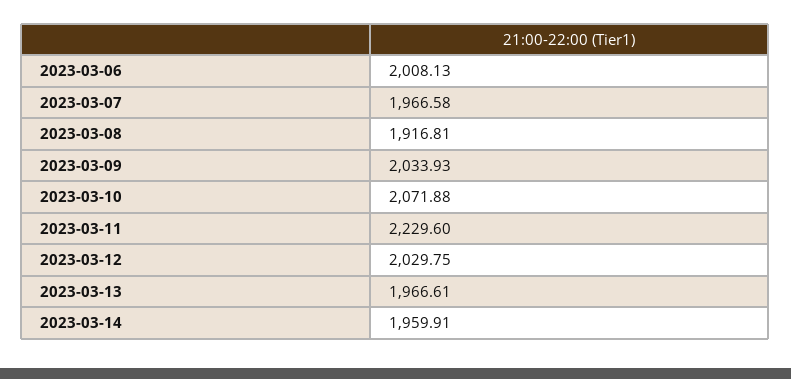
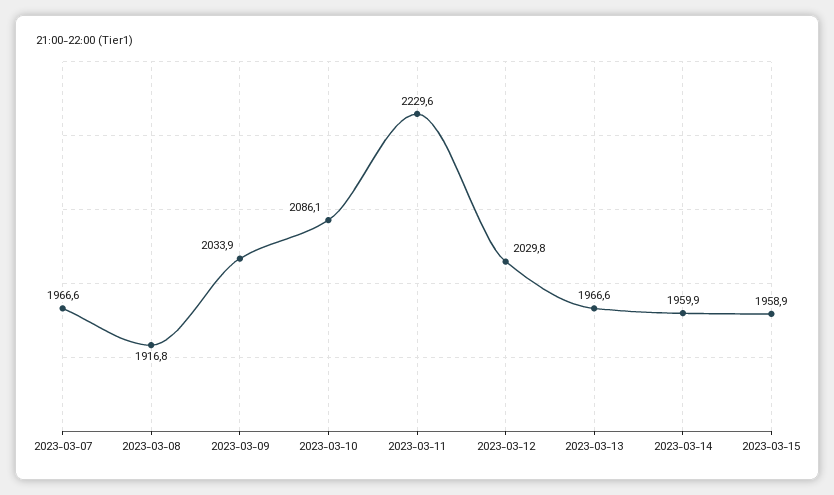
2023-03-06: 2008.13 -> none
2023-03-10: 2071.88 -> 2086.1
2023-03-15: none -> 1958.9

